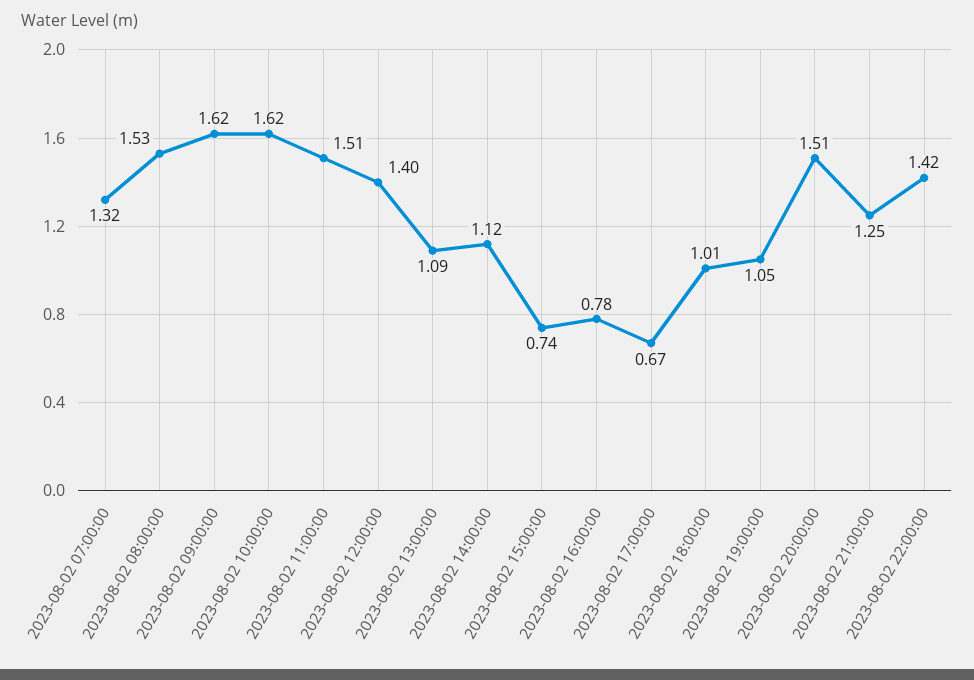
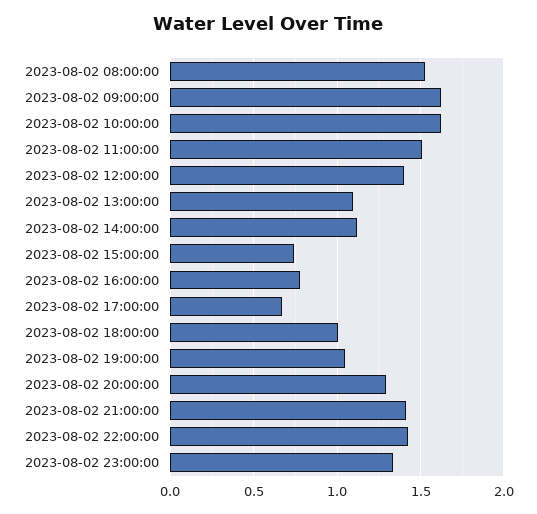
2023-08-02 07:00:00: 1.32 -> none
2023-08-02 20:00:00: 1.51 -> 1.3
2023-08-02 21:00:00: 1.25 -> 1.4
2023-08-02 23:00:00: none -> 1.35

